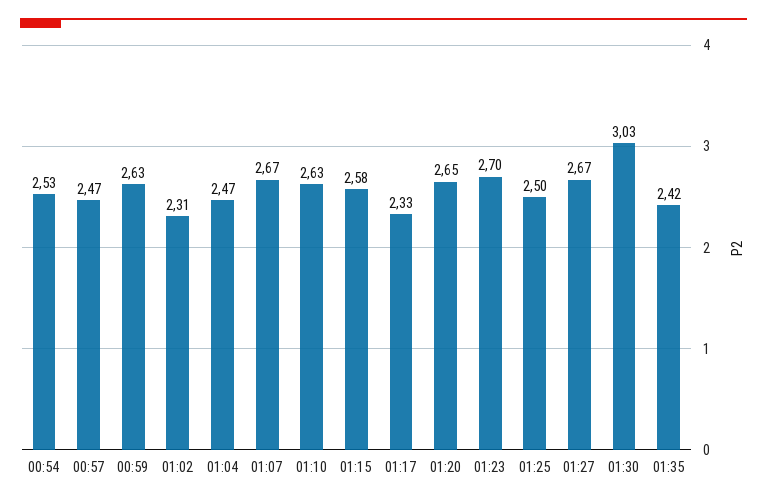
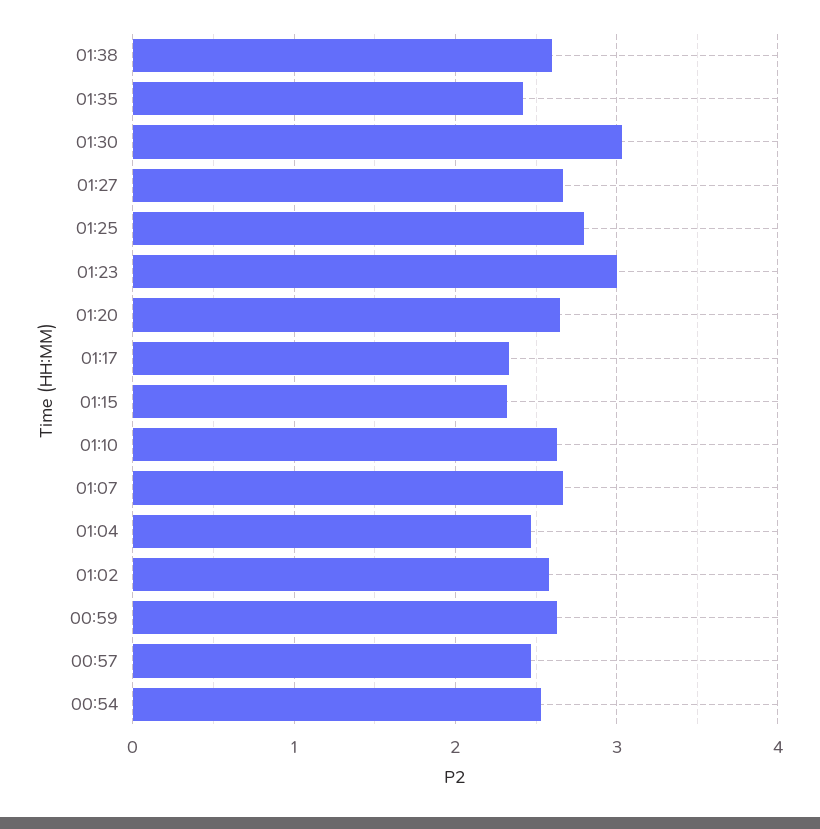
01:02: 2.31 -> 2.6
01:15: 2.58 -> 2.3
01:23: 2.7 -> 3
01:25: 2.5 -> 2.8
01:38: none -> 2.6

